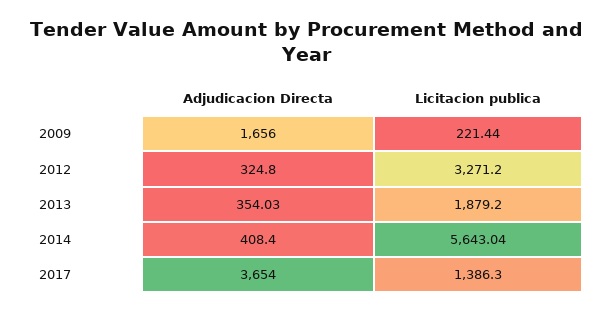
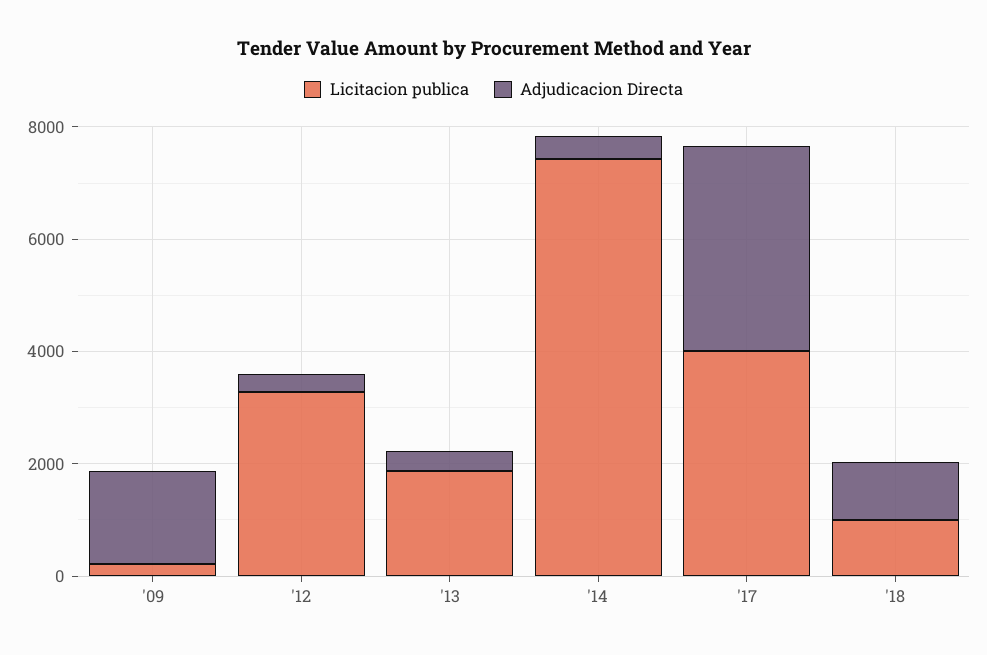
Licitacion publica, 2014: 5643.04 -> 7500
Licitacion publica, 2017: 1386.3 -> 4000
Licitacion publica, '18: none -> 1000
Adjudicacion Directa, '18: none -> 1000

